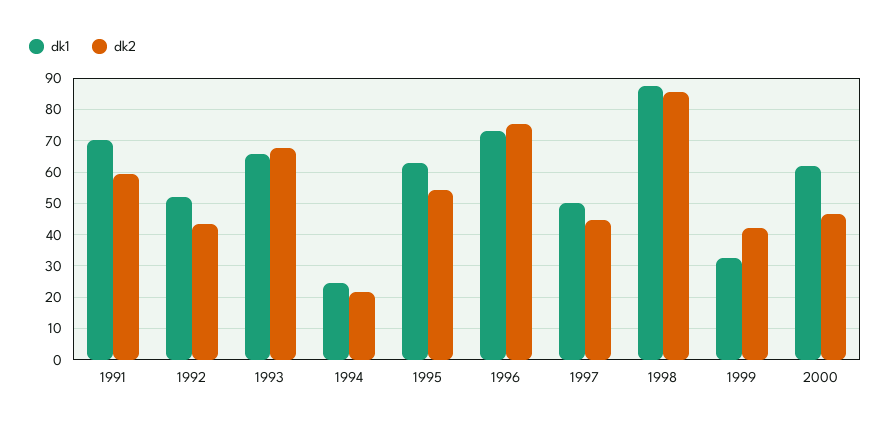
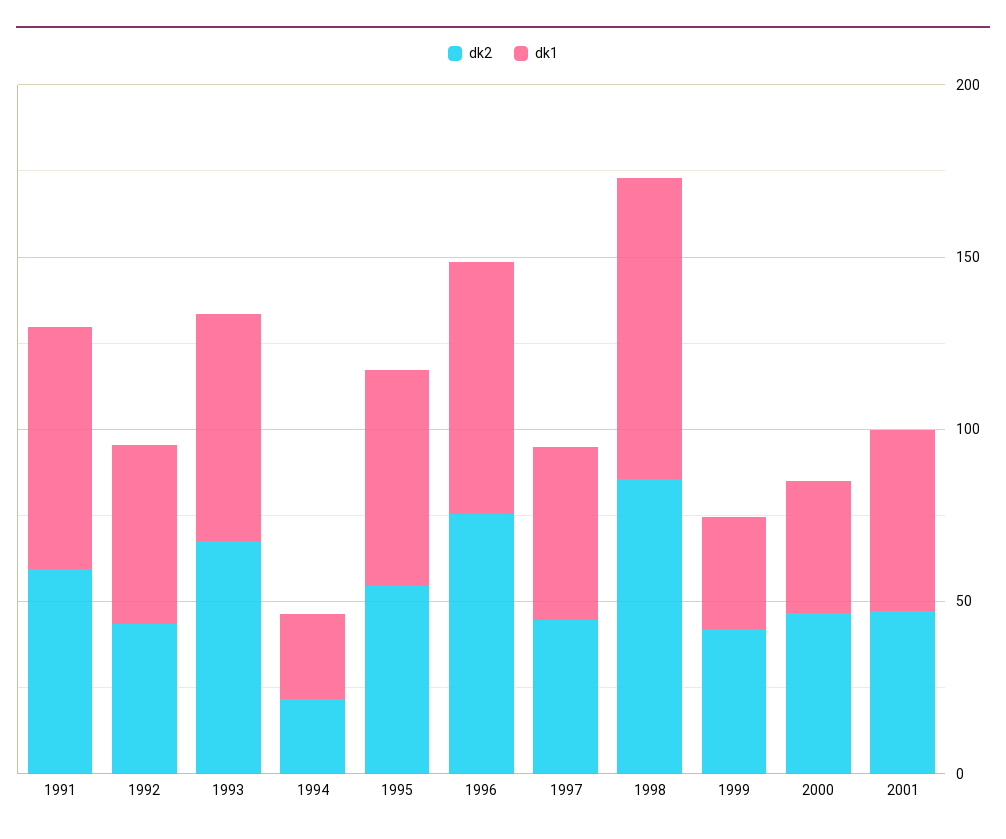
dk1, 2000: 62 -> 40
dk2, 2001: none -> 50
dk1, 2001: none -> 50

